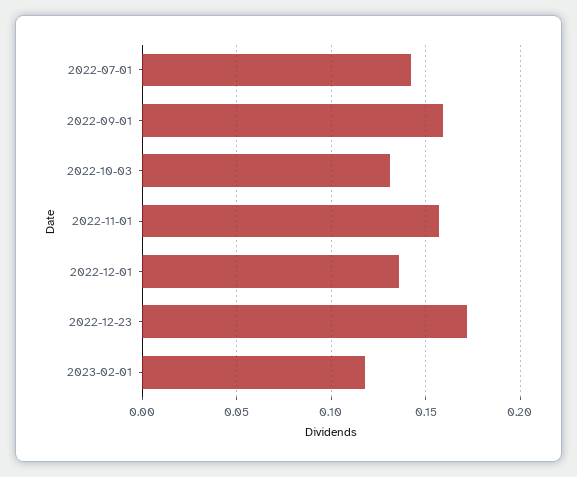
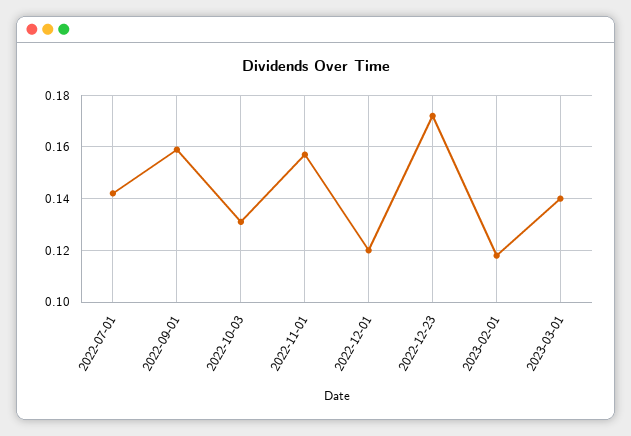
2022-12-01: 0.135 -> 0.12
2023-03-01: none -> 0.14

